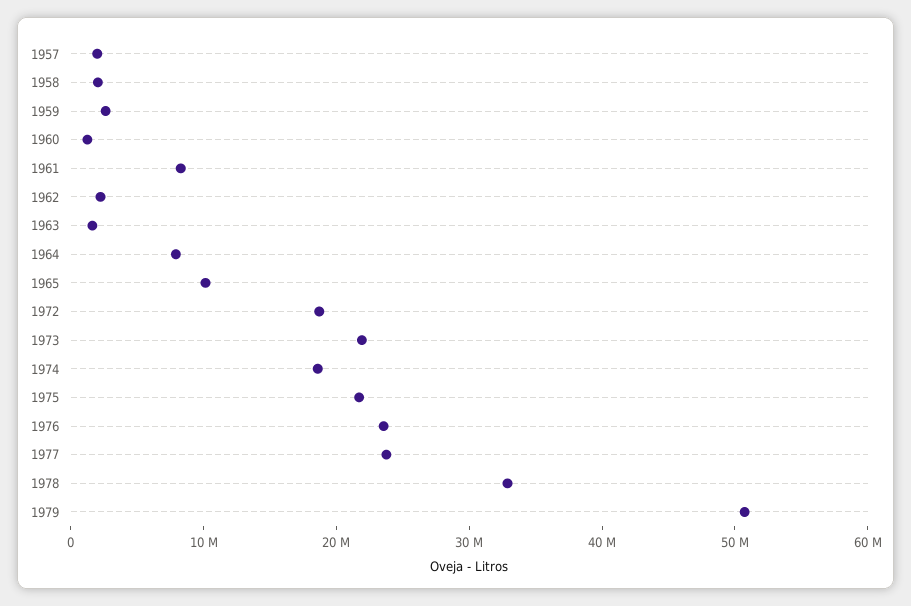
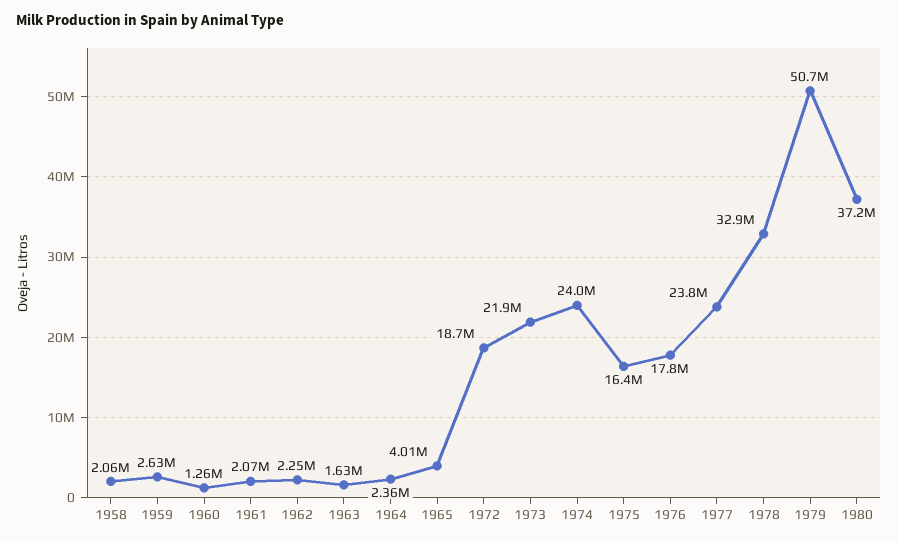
1957: 2000000 -> none
1961: 8000000 -> 2070000
1964: 8000000 -> 2360000
1965: 10000000 -> 4010000
1974: 18000000 -> 24000000
1975: 22000000 -> 16400000
1976: 24000000 -> 17800000
1980: none -> 37200000

